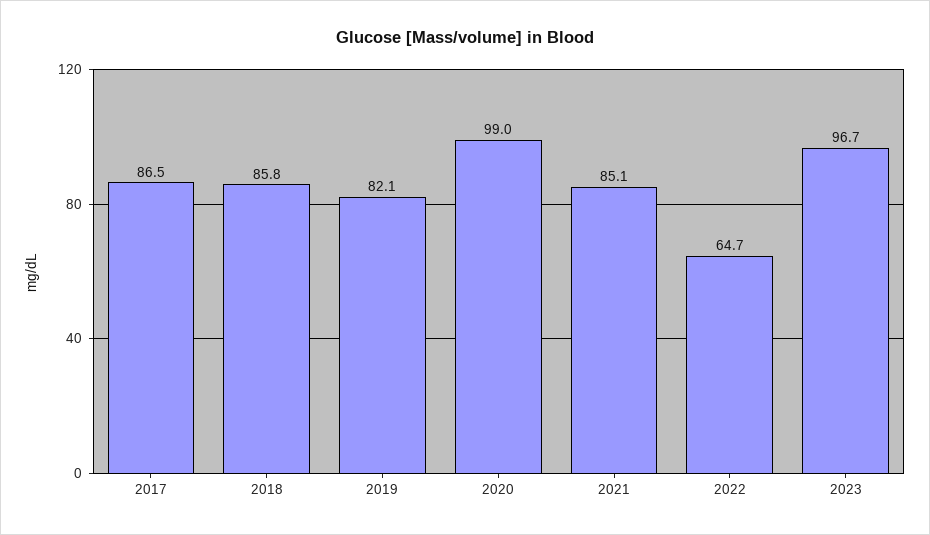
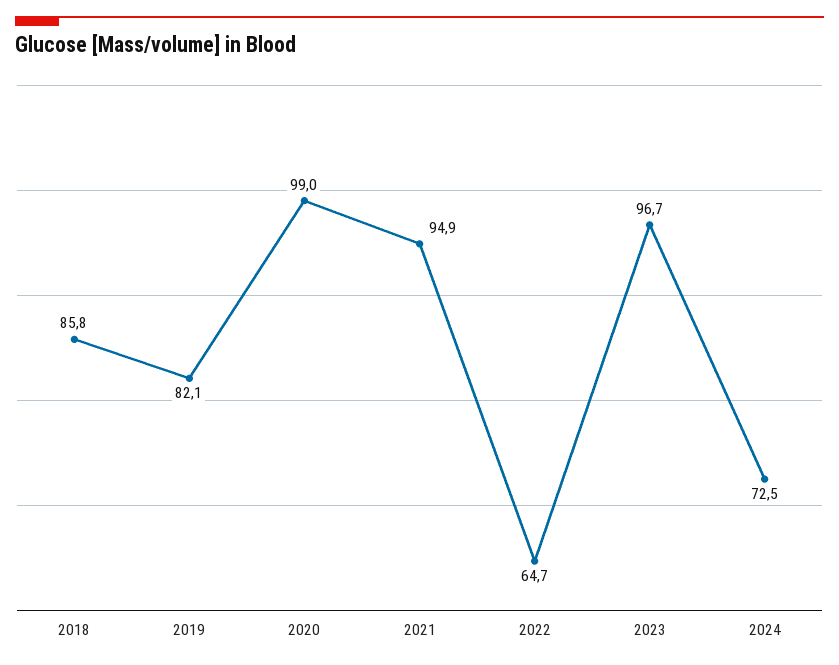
2017: 86.5 -> none
2021: 85.1 -> 94.9
2024: none -> 72.5

